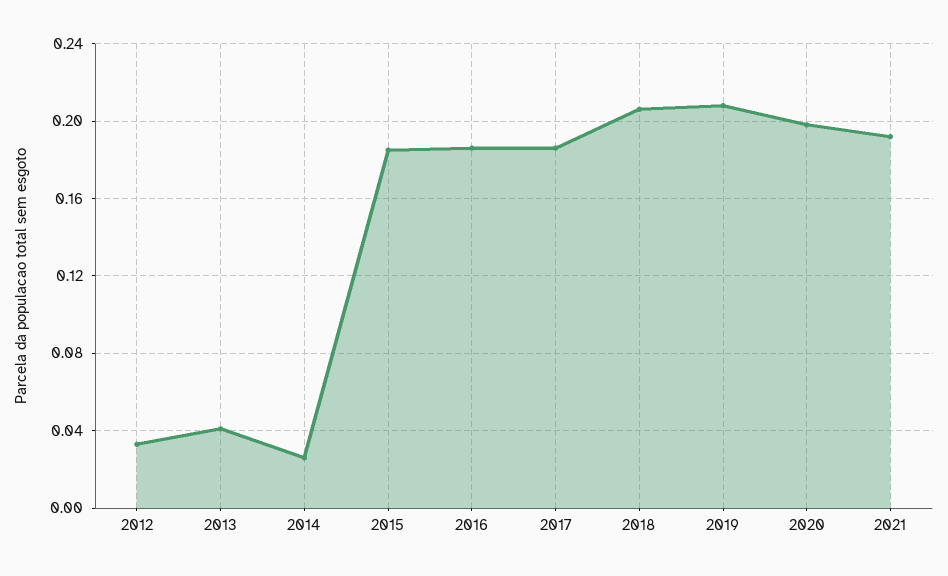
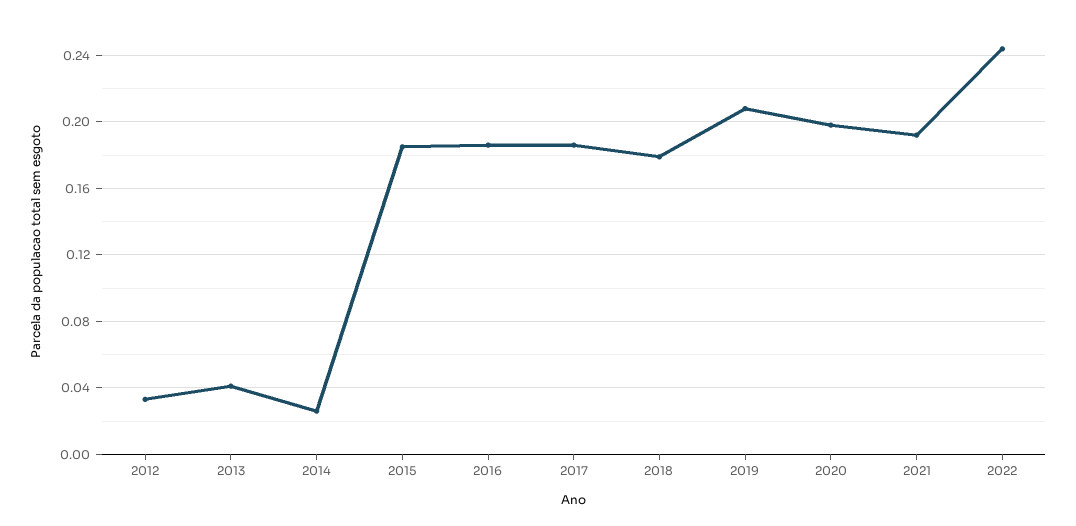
2018: 0.205 -> 0.18
2022: none -> 0.245

